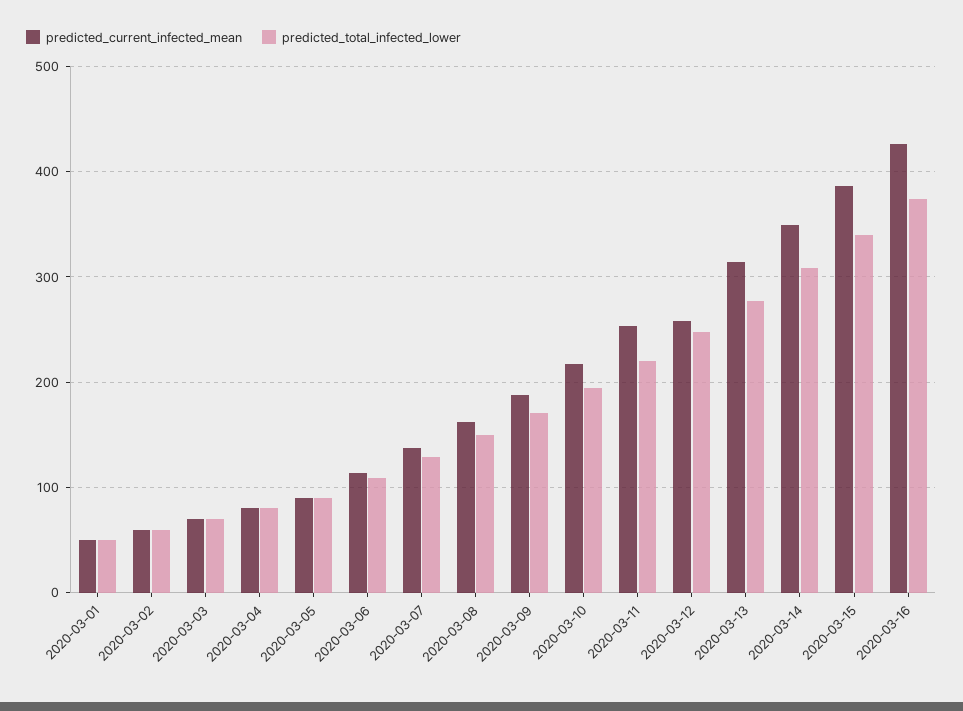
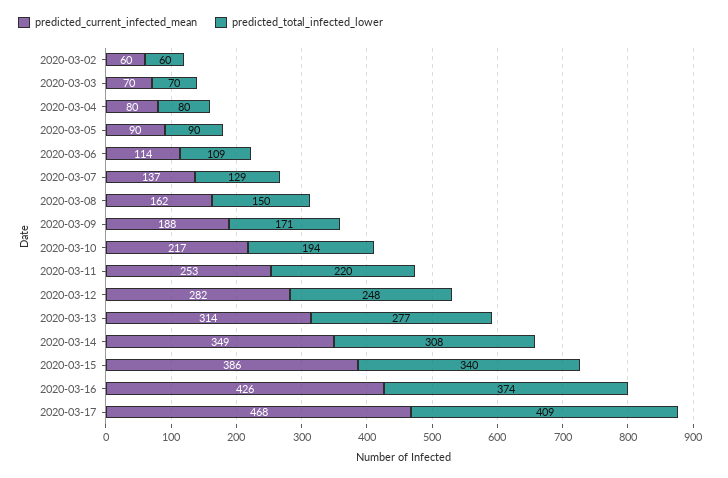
predicted_current_infected_mean, 2020-03-01: 50 -> none
predicted_total_infected_lower, 2020-03-01: 50 -> none
predicted_current_infected_mean, 2020-03-12: 260 -> 282
predicted_current_infected_mean, 2020-03-17: none -> 468
predicted_total_infected_lower, 2020-03-17: none -> 409

